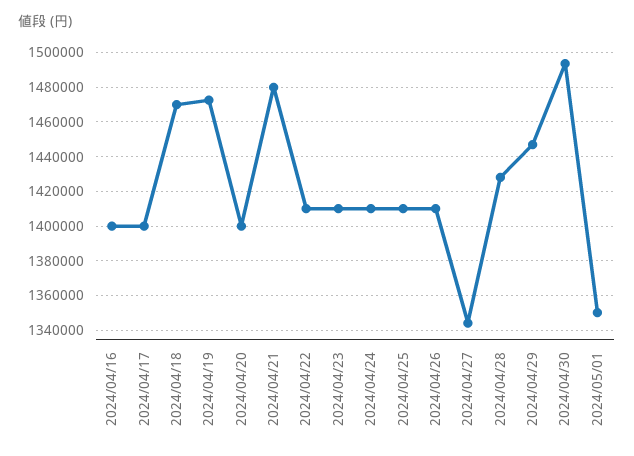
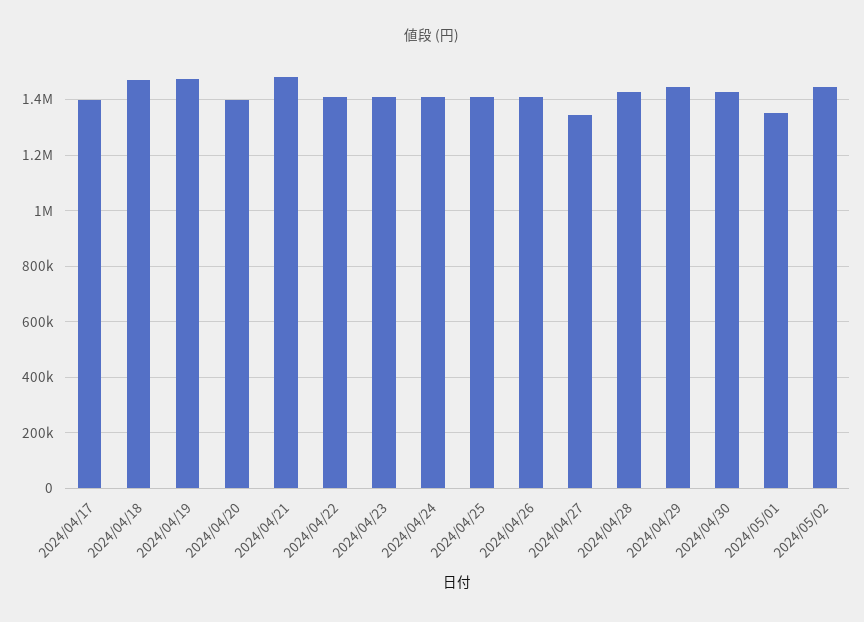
2024/04/16: 1400000 -> none
2024/04/30: 1495000 -> 1425000
2024/05/02: none -> 1450000

